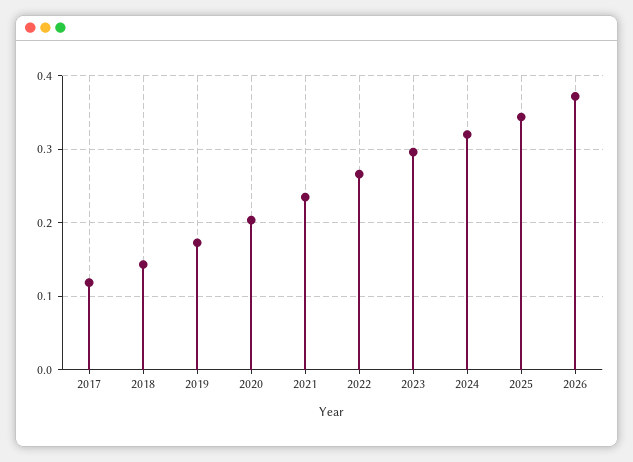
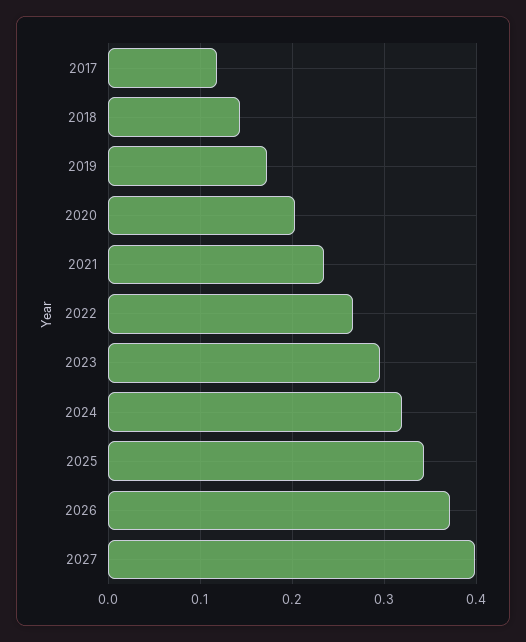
2027: none -> 0.4

